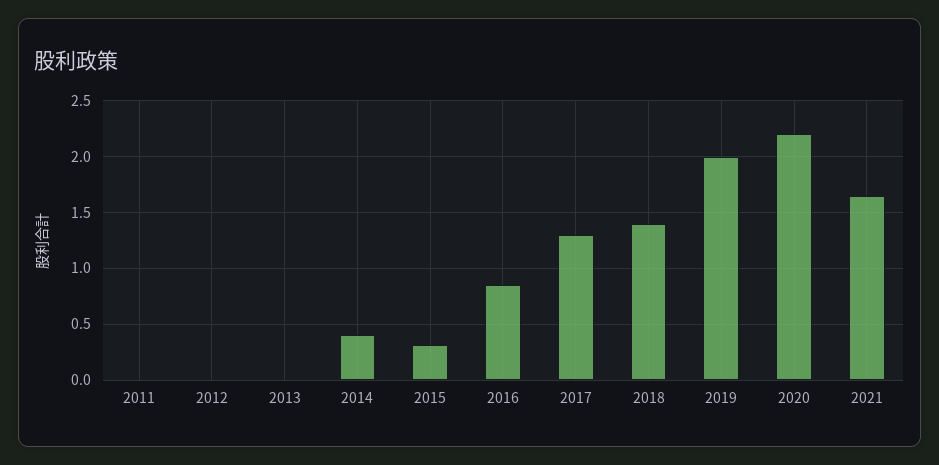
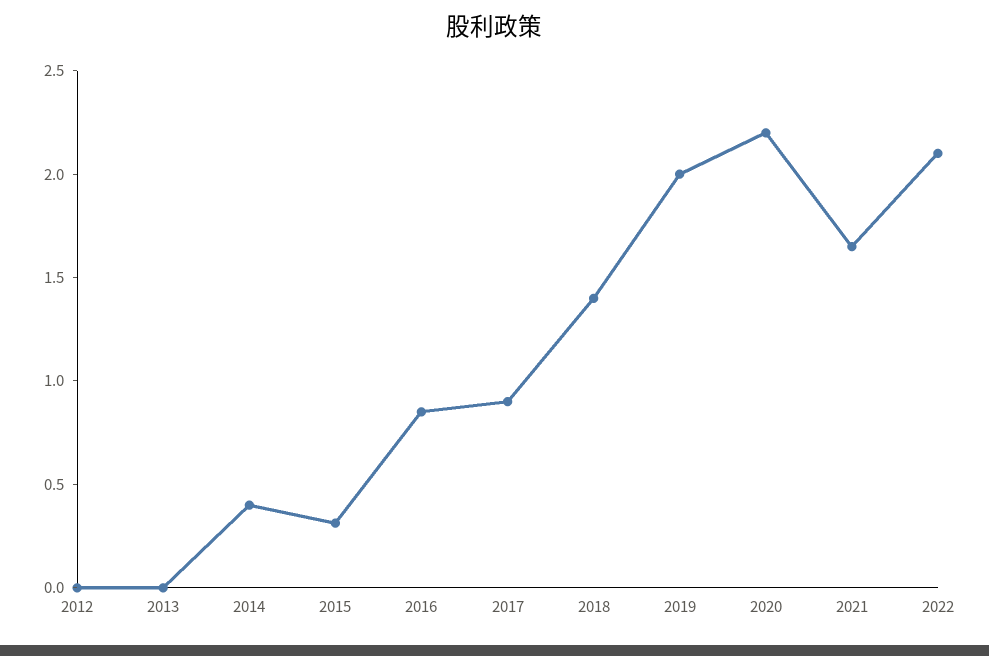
2011: 0 -> none
2017: 1.3 -> 0.9
2022: none -> 2.1

